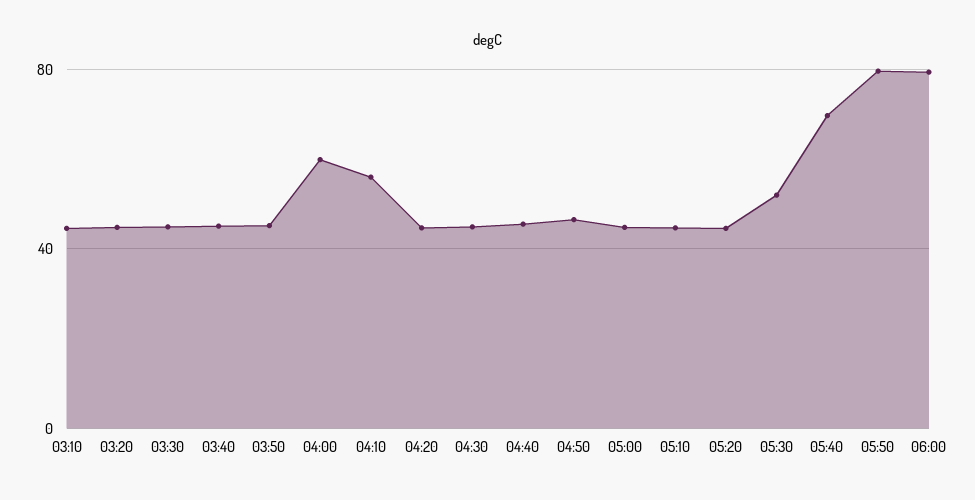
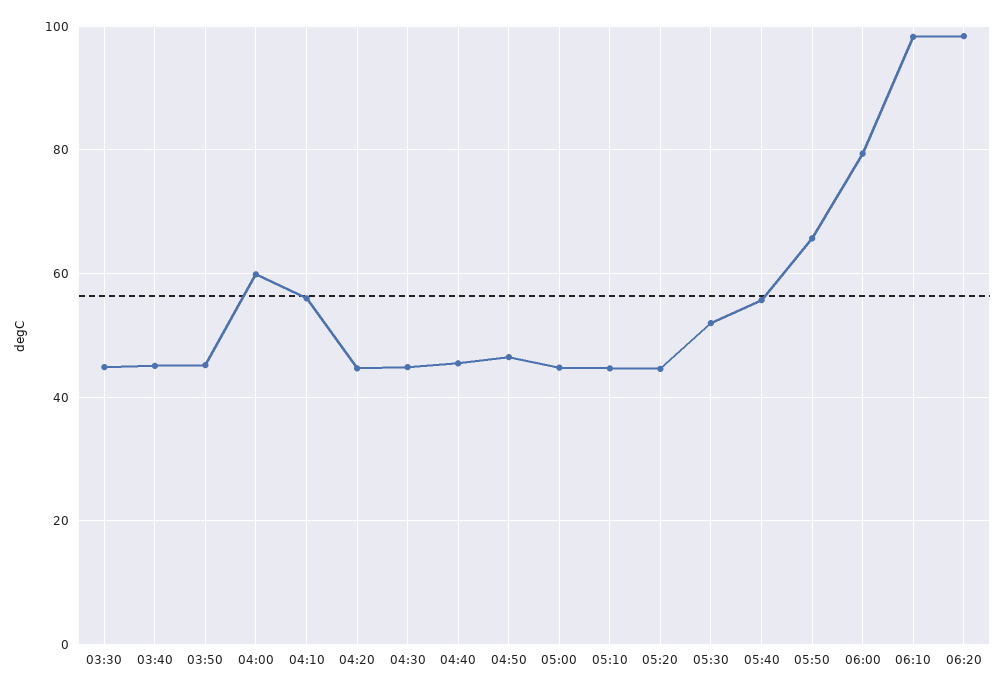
03:10: 45 -> none
03:20: 45 -> none
05:40: 70 -> 56
05:50: 80 -> 66
06:10: none -> 98
06:20: none -> 98

